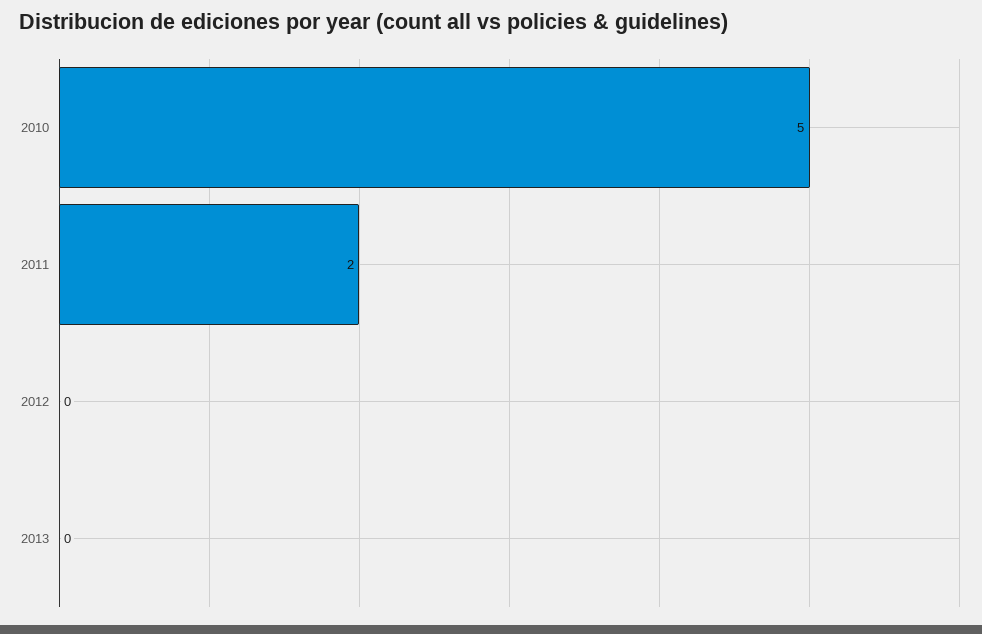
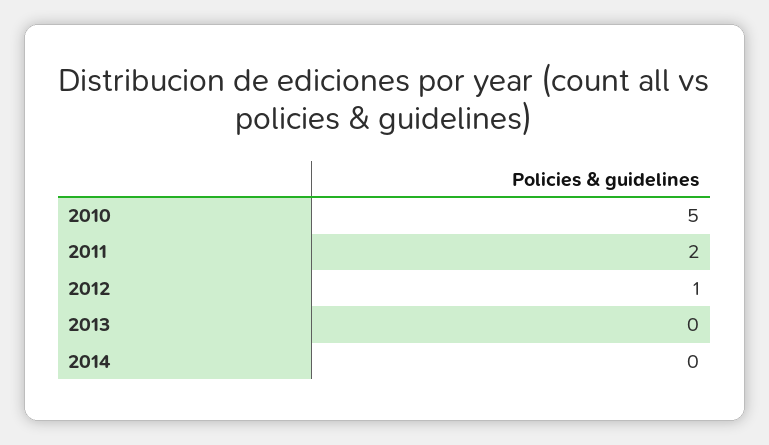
2012: 0 -> 1
2014: none -> 0

